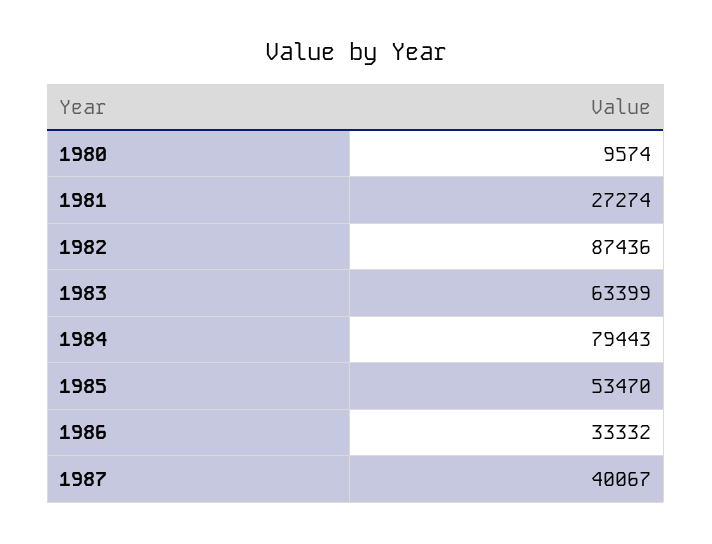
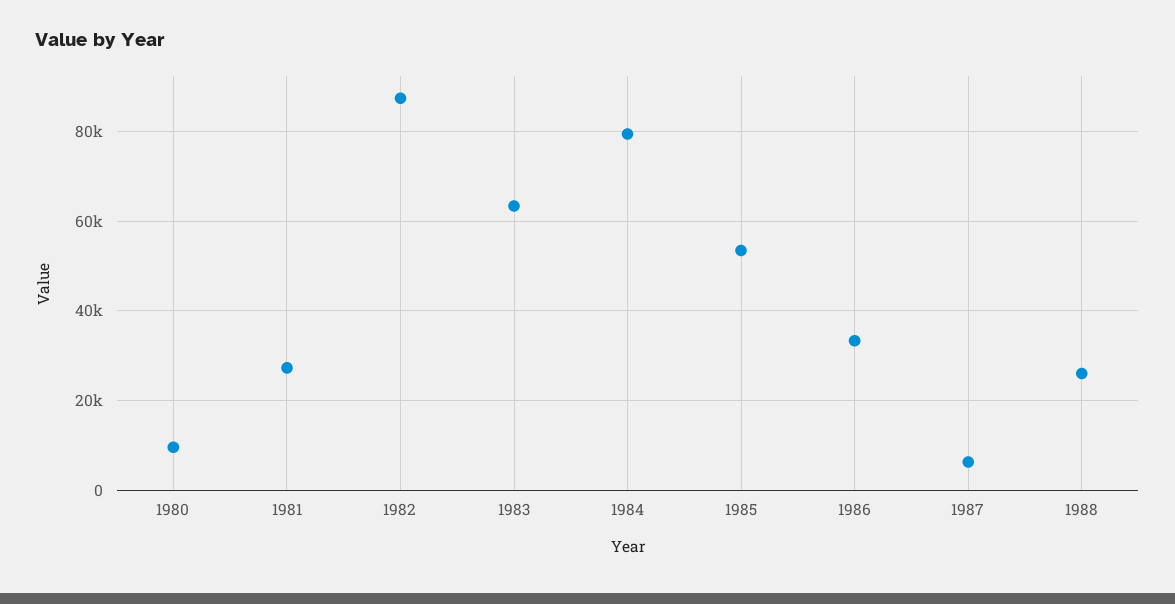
1987: 40067 -> 6000
1988: none -> 26000

